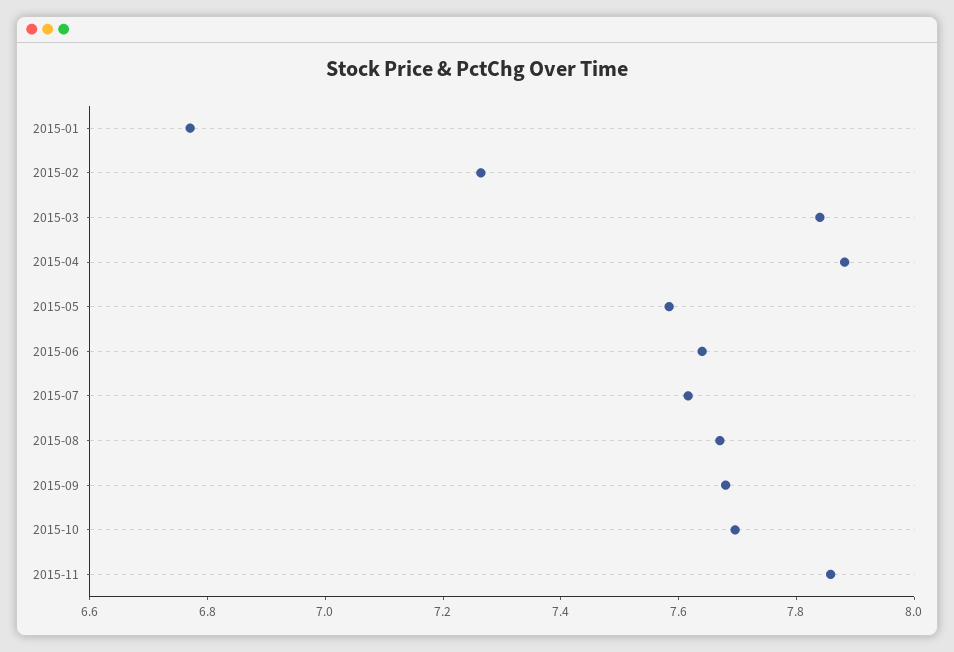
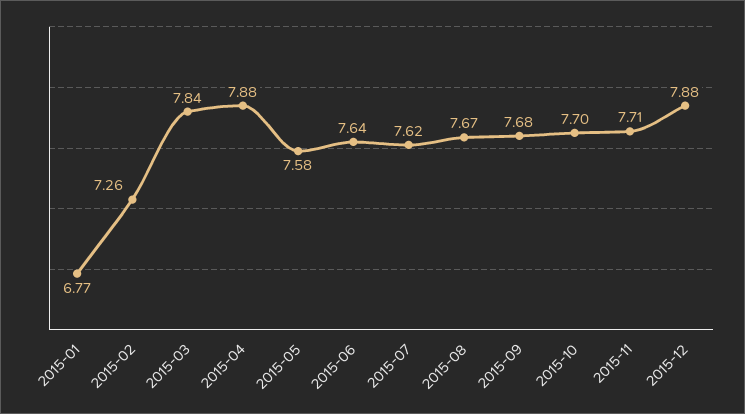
2015-11: 7.85 -> 7.71
2015-12: none -> 7.88

